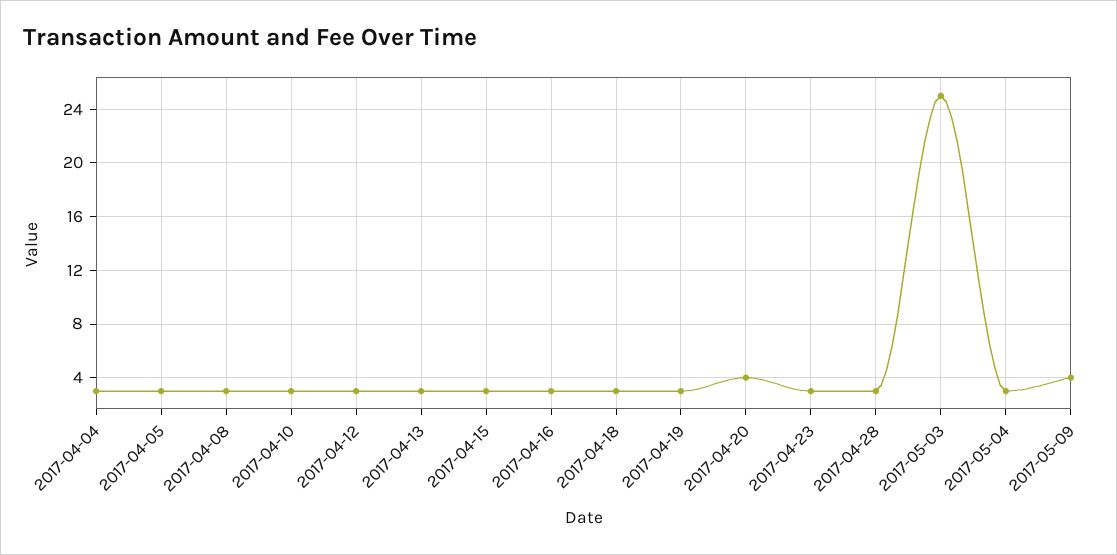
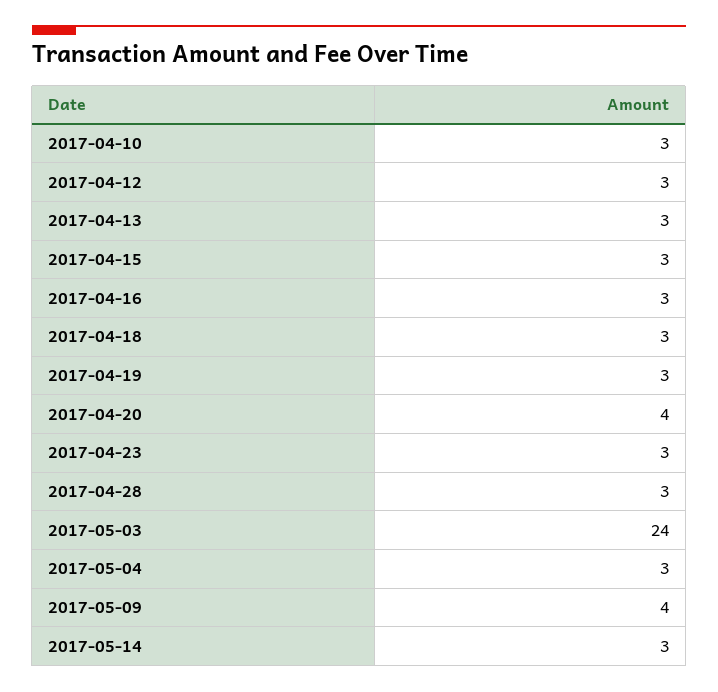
2017-04-04: 3 -> none
2017-04-05: 3 -> none
2017-04-08: 3 -> none
2017-05-03: 25 -> 24
2017-05-14: none -> 3

